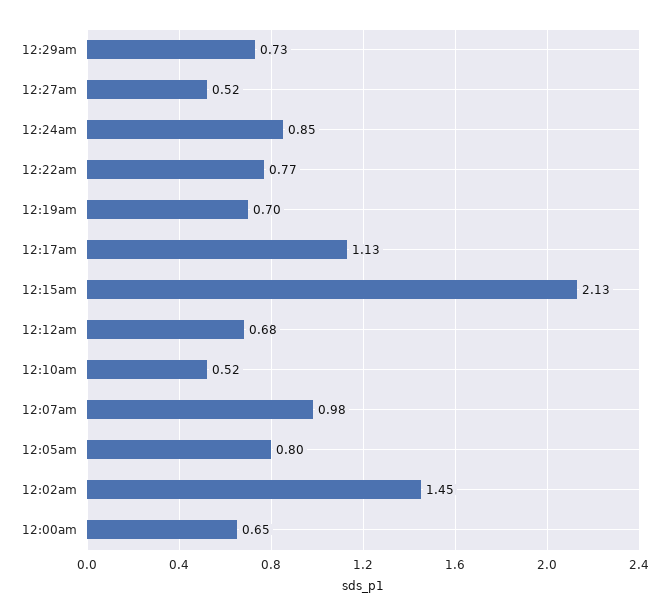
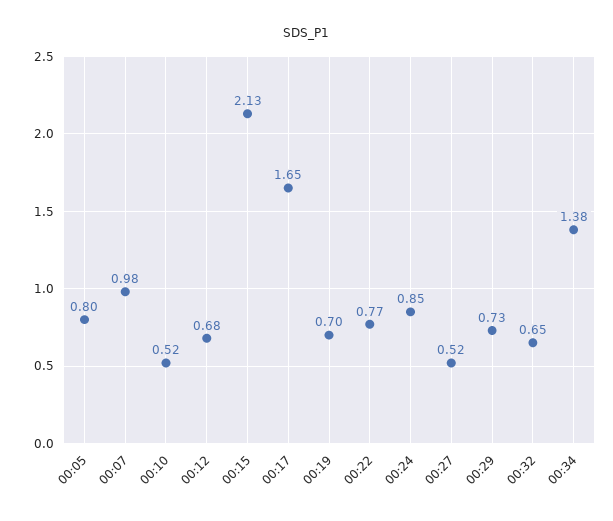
12:17am: 1.13 -> 1.65
12:02am: 1.45 -> none
12:00am: 0.65 -> none
00:32: none -> 0.65
00:34: none -> 1.38

